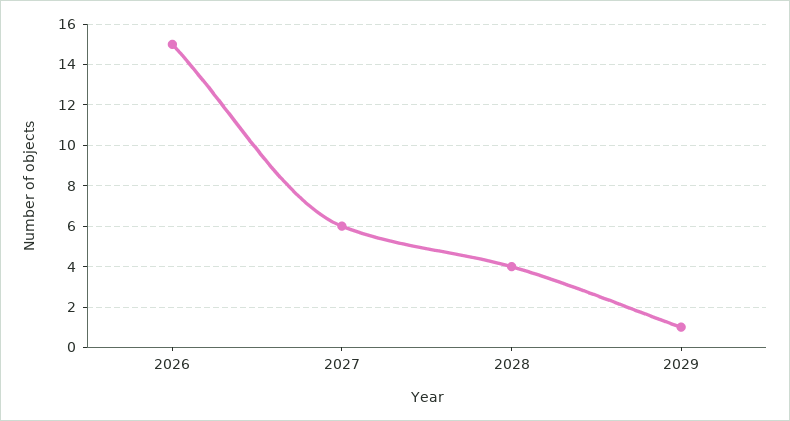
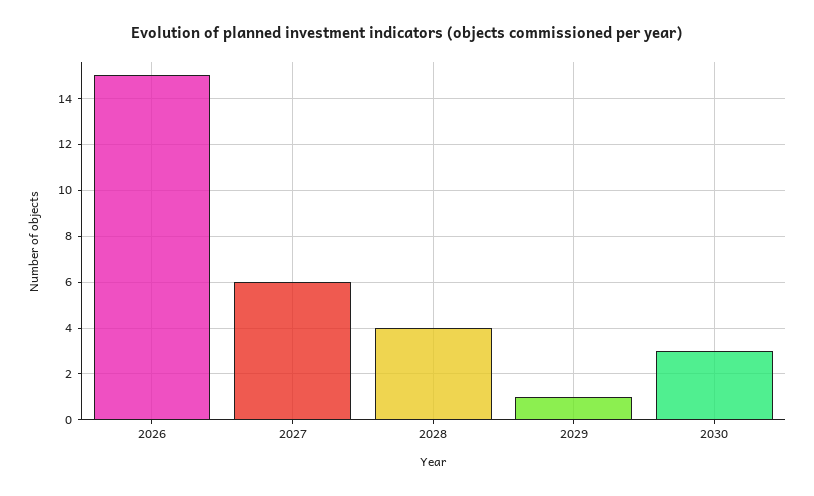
2030: none -> 3

